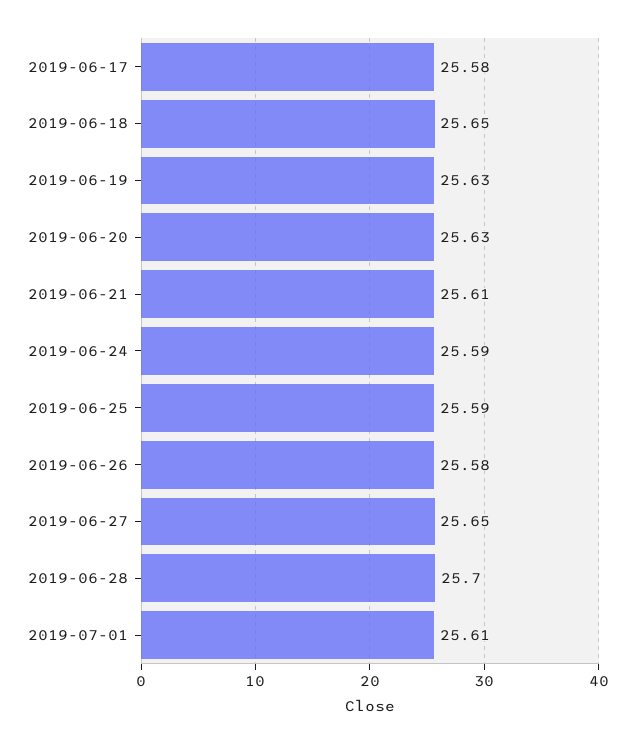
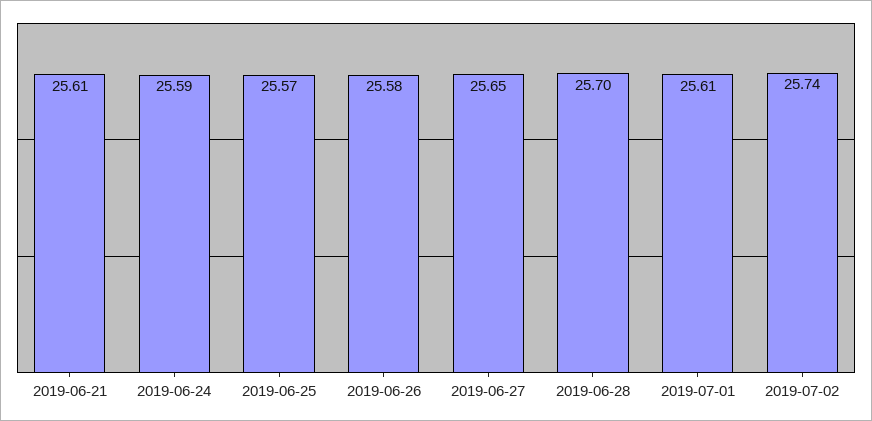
2019-06-17: 25.58 -> none
2019-06-18: 25.65 -> none
2019-06-19: 25.63 -> none
2019-06-20: 25.63 -> none
2019-06-25: 25.59 -> 25.57
2019-07-02: none -> 25.74

